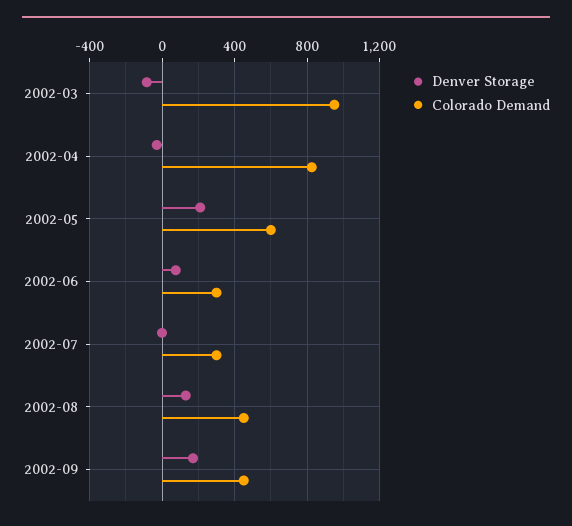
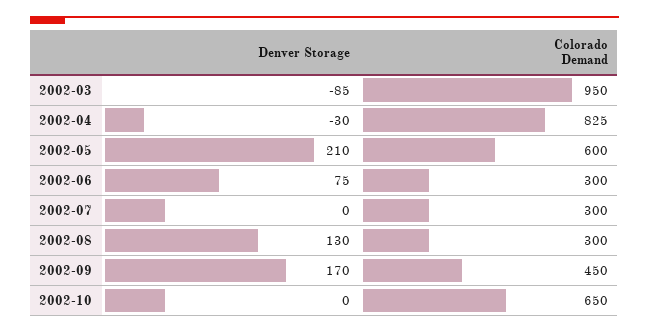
Colorado Demand, 2002-08: 450 -> 300
Denver Storage, 2002-10: none -> 0
Colorado Demand, 2002-10: none -> 650

